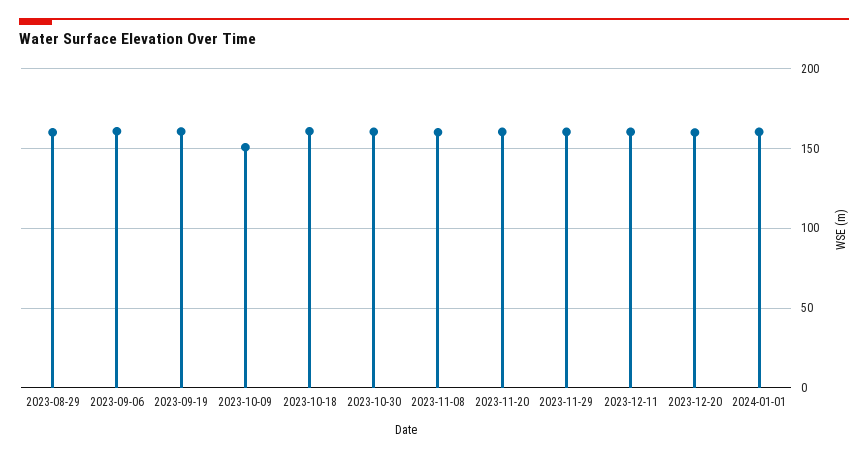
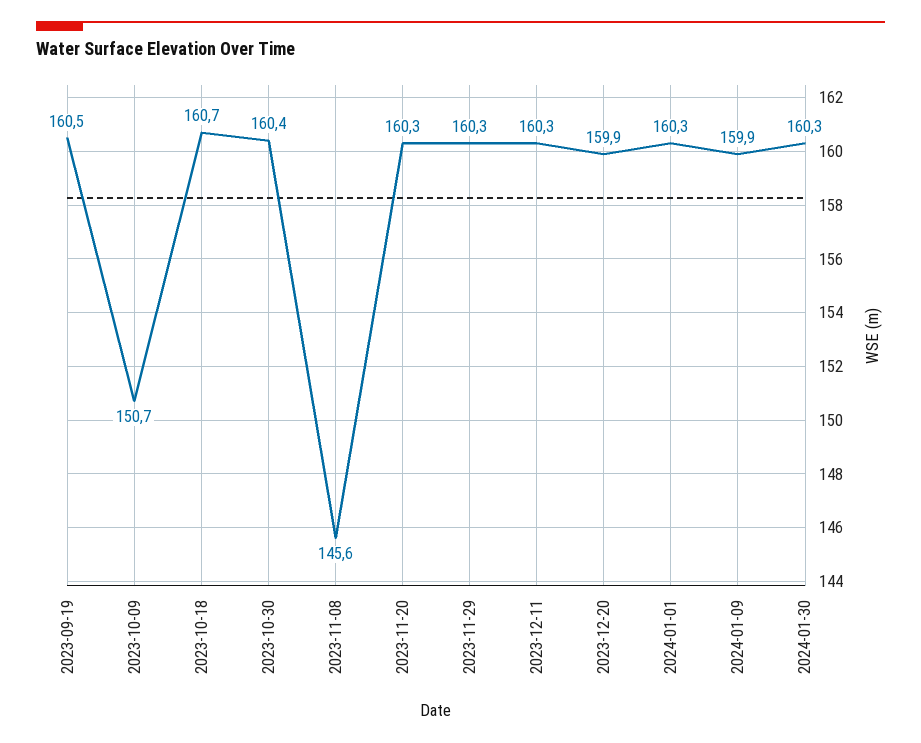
2023-08-29: 160 -> none
2023-09-06: 160 -> none
2023-11-08: 160 -> 145.6
2024-01-09: none -> 159.9
2024-01-30: none -> 160.3

